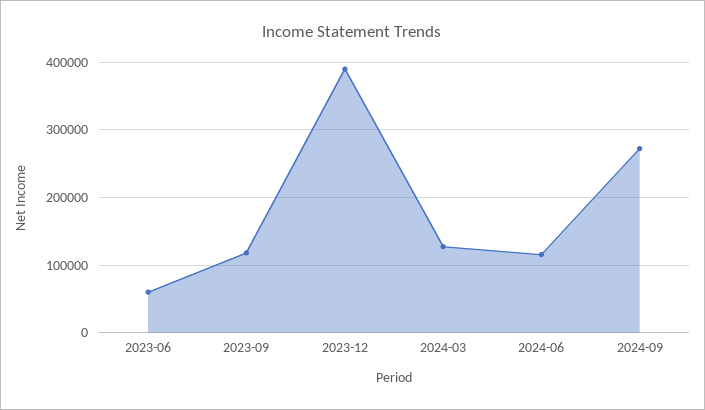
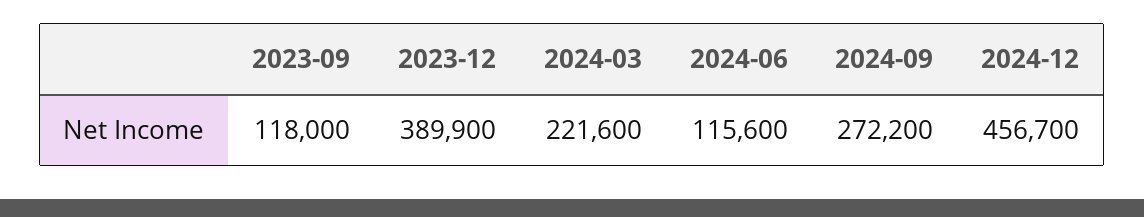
2023-06: 60000 -> none
2024-03: 130000 -> 221600
2024-12: none -> 456700

